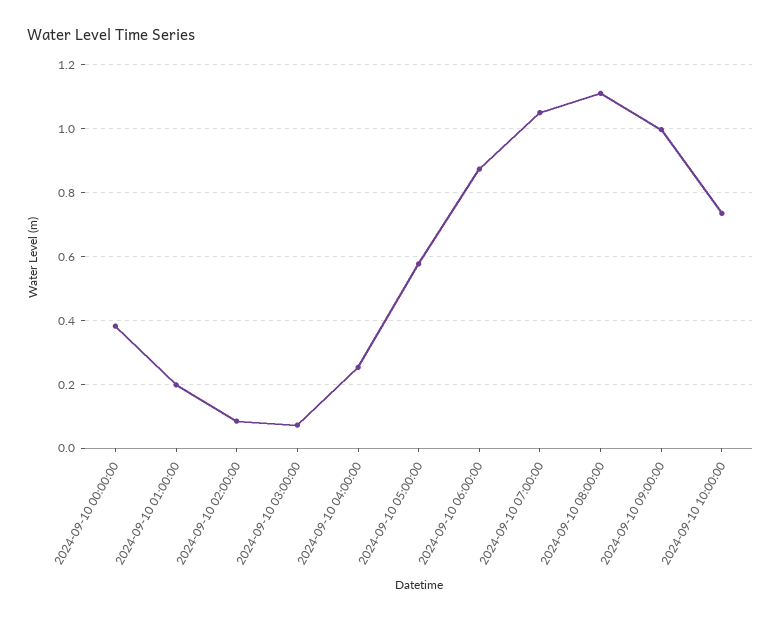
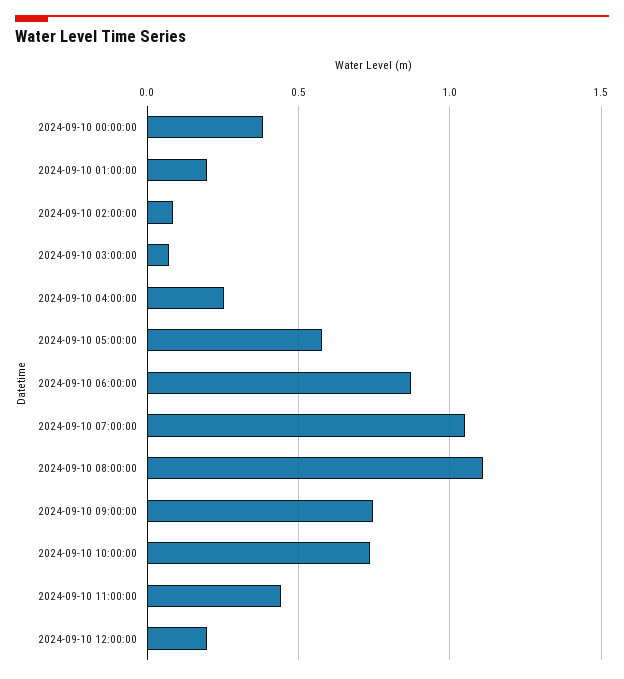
2024-09-10 09:00:00: 1 -> 0.75
2024-09-10 11:00:00: none -> 0.45
2024-09-10 12:00:00: none -> 0.2

